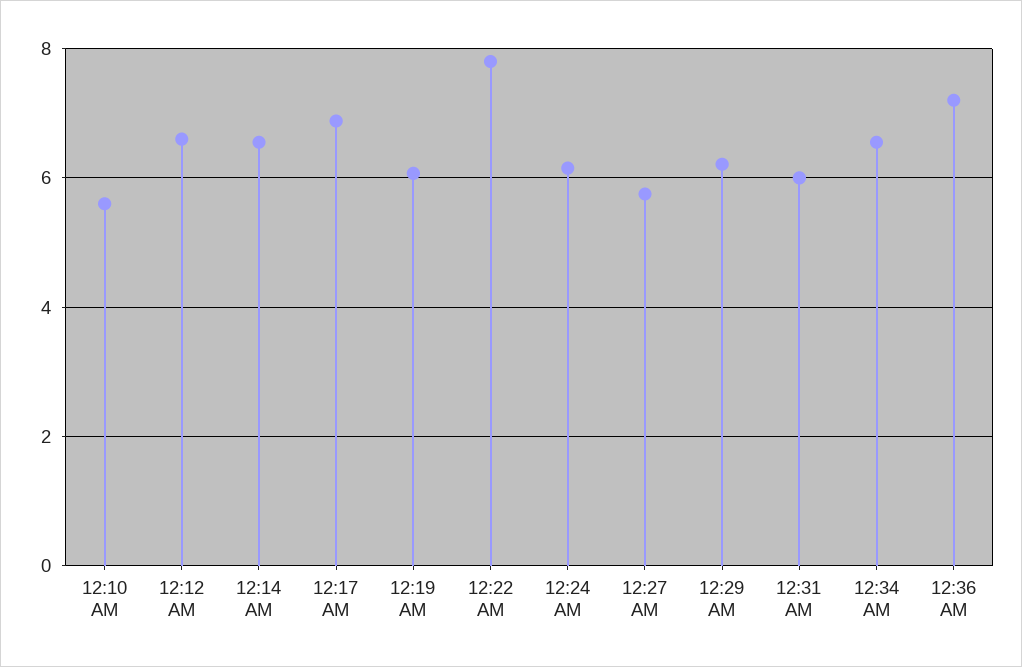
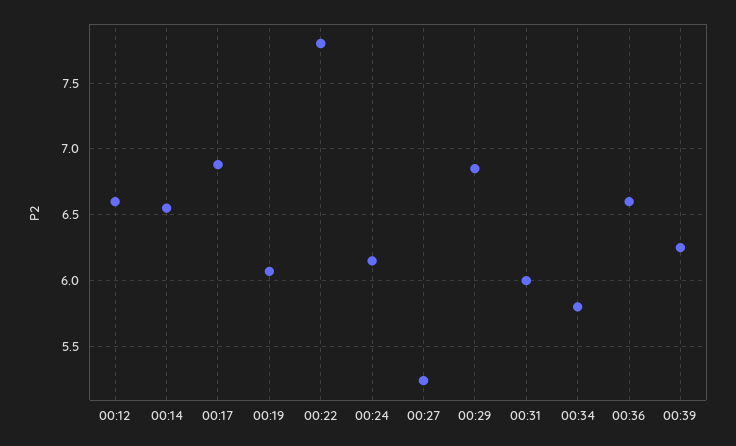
12:10 AM: 5.6 -> none
12:27 AM: 5.8 -> 5.25
12:29 AM: 6.2 -> 6.85
12:34 AM: 6.6 -> 5.8
12:36 AM: 7.2 -> 6.6
00:39: none -> 6.25

